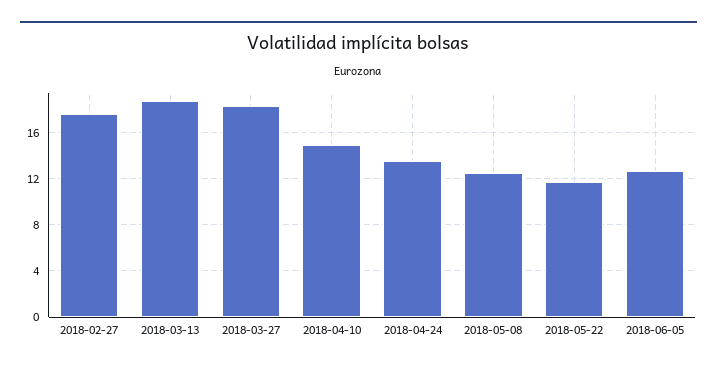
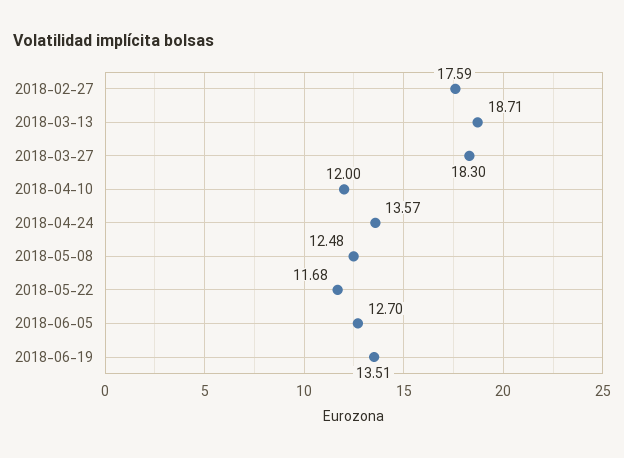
2018-04-10: 15 -> 12
2018-06-19: none -> 13.51

